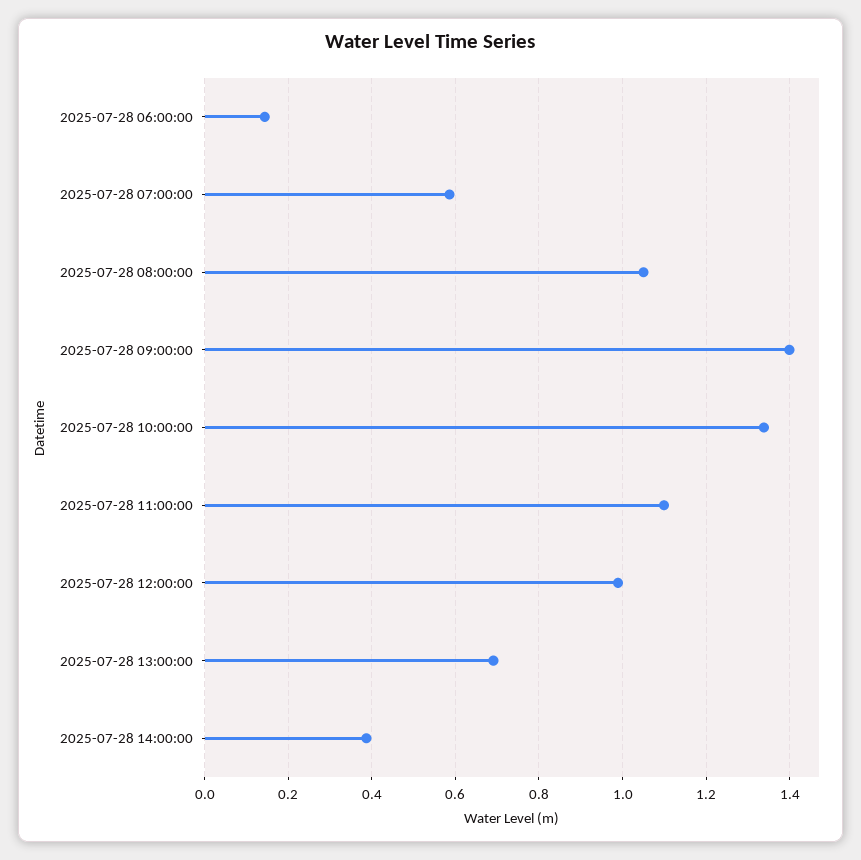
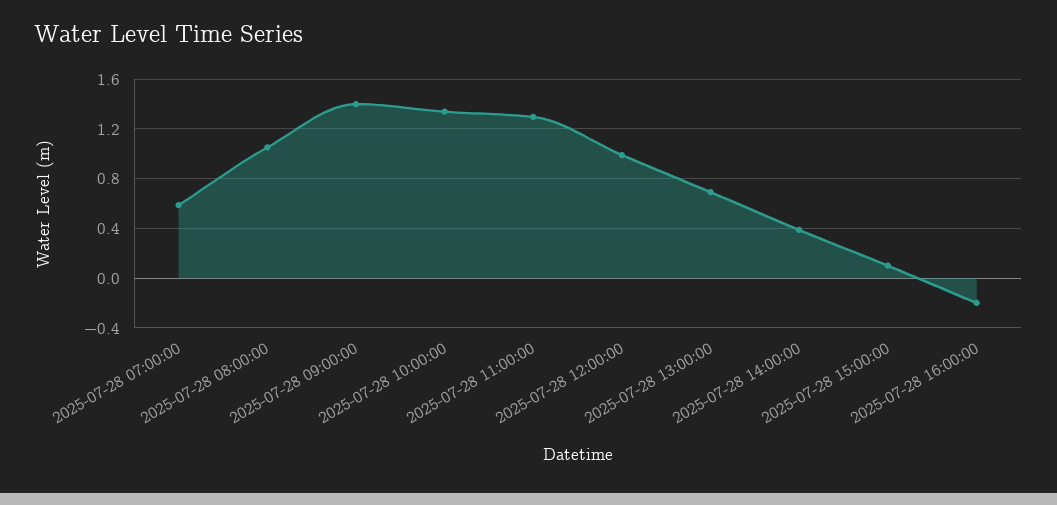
2025-07-28 06:00:00: 0.14 -> none
2025-07-28 11:00:00: 1.1 -> 1.3
2025-07-28 15:00:00: none -> 0.1
2025-07-28 16:00:00: none -> -0.2

